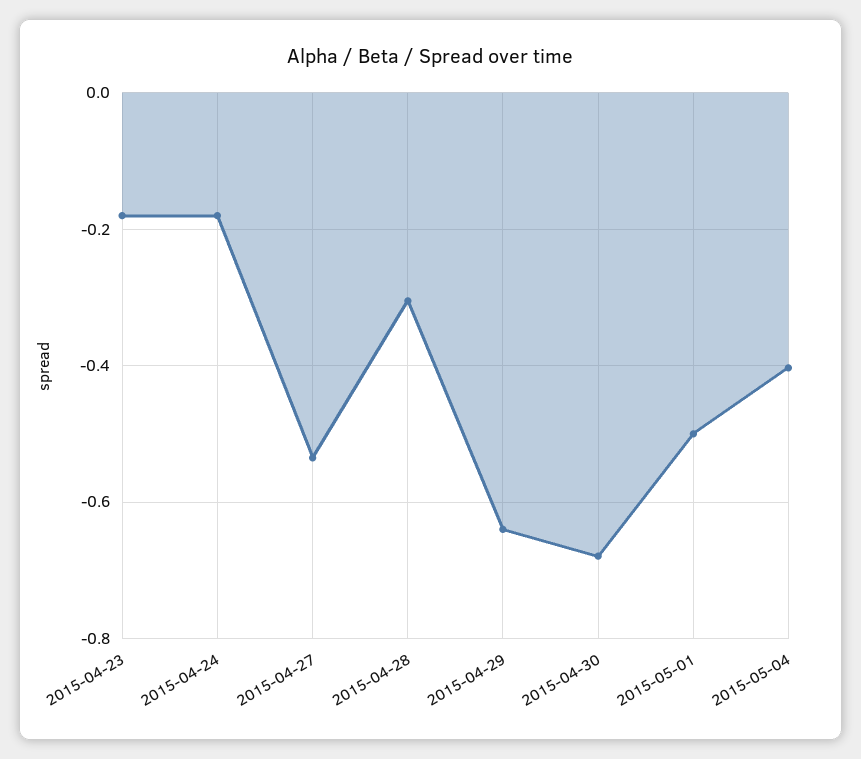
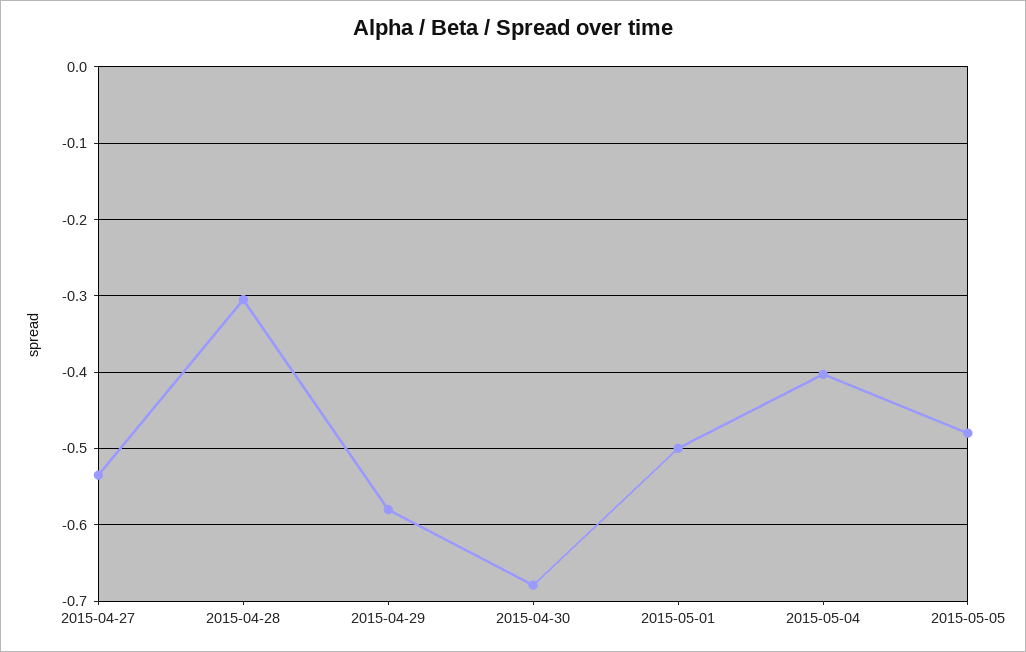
2015-04-23: -0.18 -> none
2015-04-24: -0.18 -> none
2015-04-29: -0.64 -> -0.58
2015-05-05: none -> -0.48

